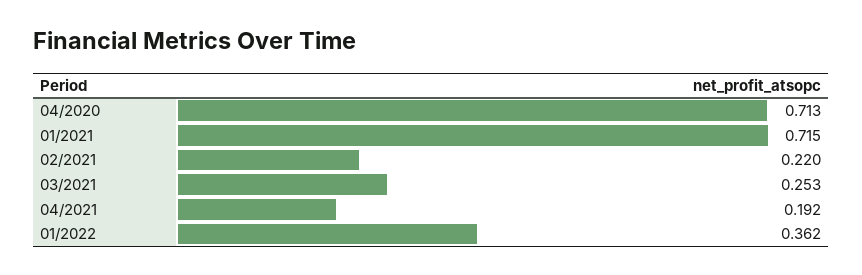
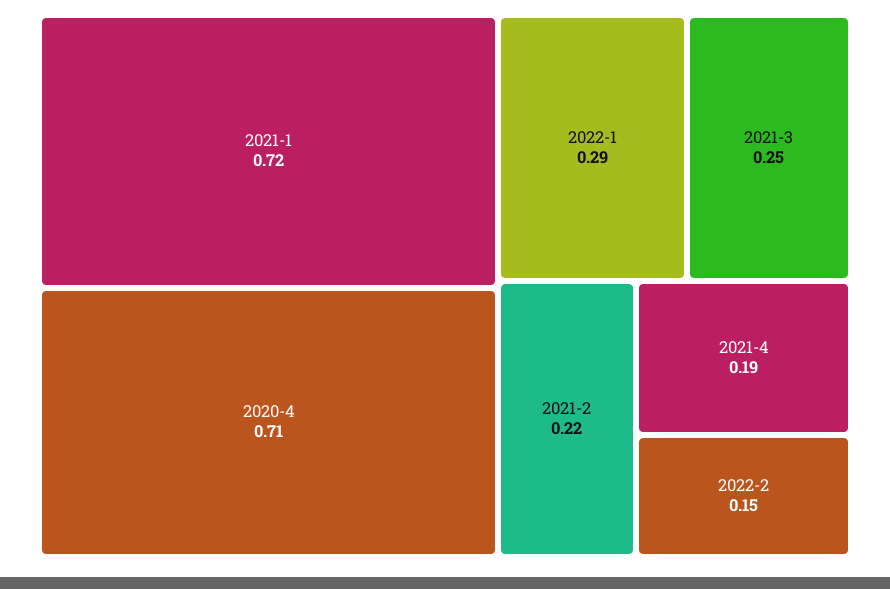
01/2022: 0.362 -> 0.29
2022-2: none -> 0.15

